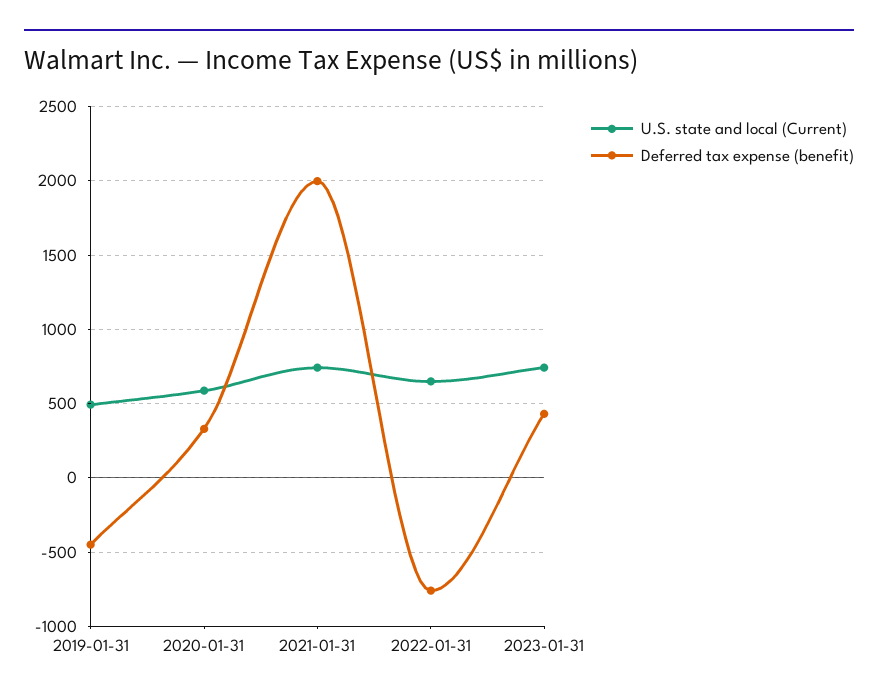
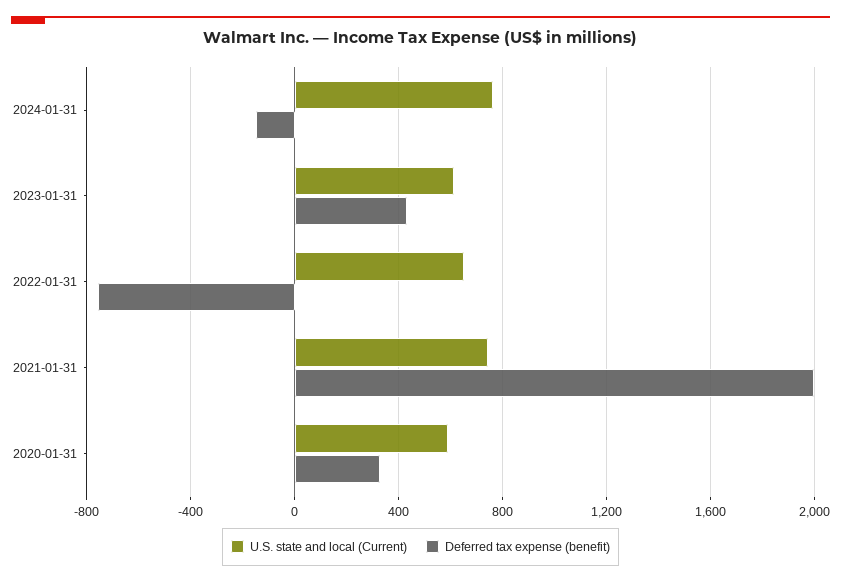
U.S. state and local (Current), 2019-01-31: 500 -> none
Deferred tax expense (benefit), 2019-01-31: -450 -> none
U.S. state and local (Current), 2023-01-31: 750 -> 600
U.S. state and local (Current), 2024-01-31: none -> 750
Deferred tax expense (benefit), 2024-01-31: none -> -150

